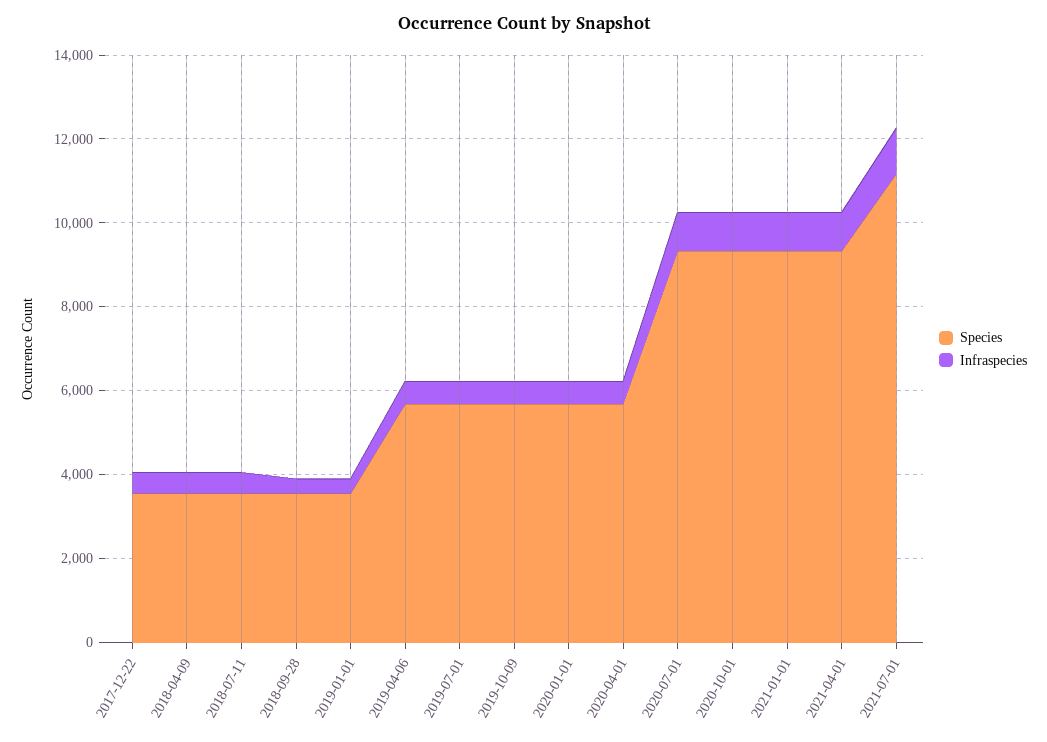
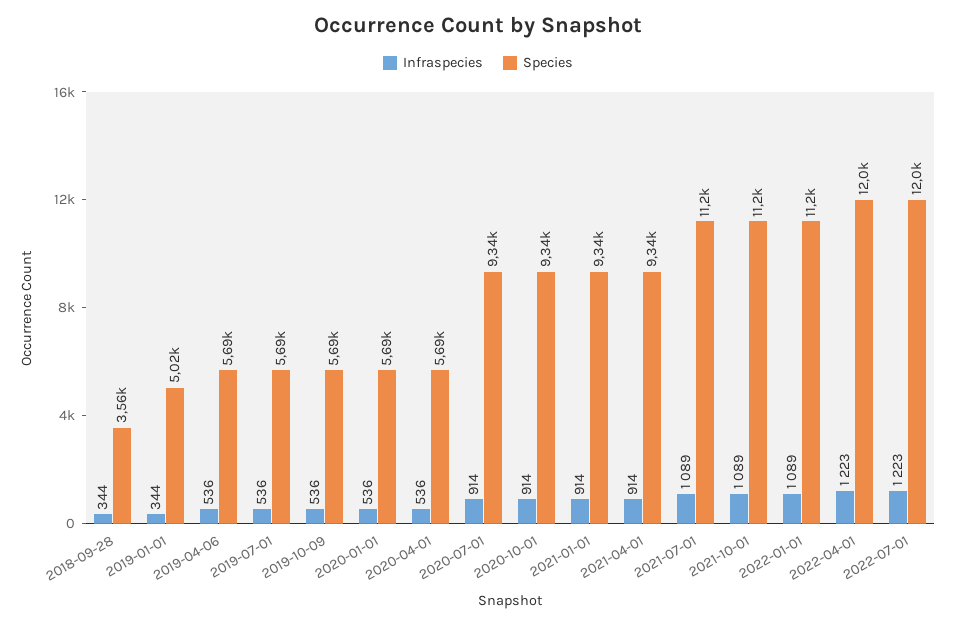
Species, 2017-12-22: 3500 -> none
Infraspecies, 2017-12-22: 500 -> none
Species, 2018-04-09: 3500 -> none
Infraspecies, 2018-04-09: 500 -> none
Species, 2018-07-11: 3500 -> none
Infraspecies, 2018-07-11: 500 -> none
Species, 2019-01-01: 3500 -> 5020
Infraspecies, 2021-10-01: none -> 1089
Species, 2021-10-01: none -> 11200
Infraspecies, 2022-01-01: none -> 1089
Species, 2022-01-01: none -> 11200
Infraspecies, 2022-04-01: none -> 1223
Species, 2022-04-01: none -> 12000
Infraspecies, 2022-07-01: none -> 1223
Species, 2022-07-01: none -> 12000

